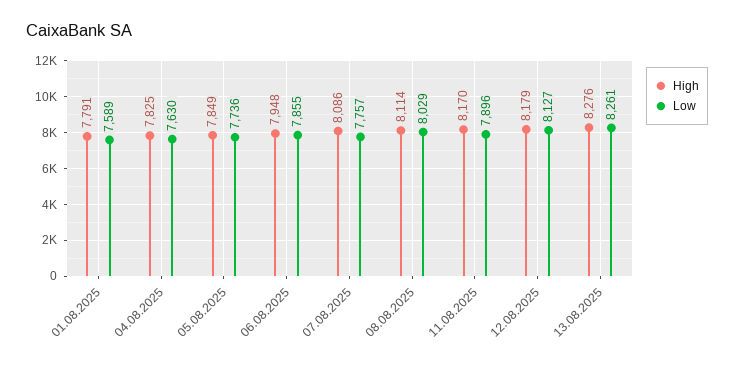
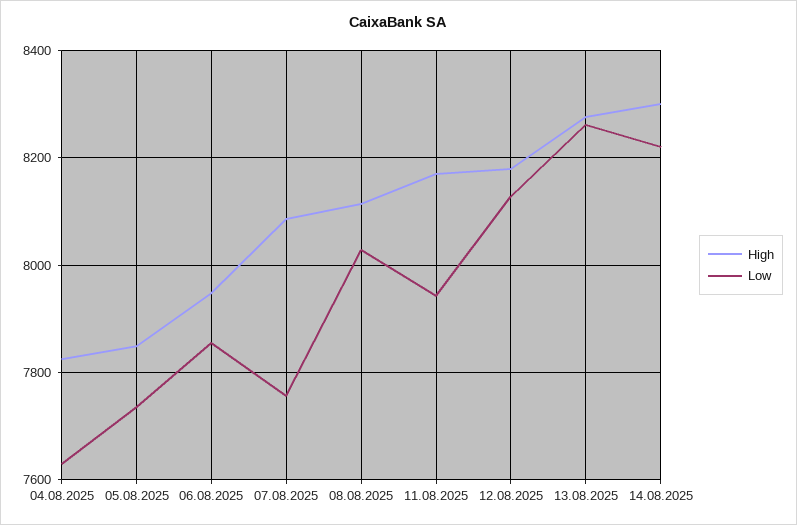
High, 01.08.2025: 7791 -> none
Low, 01.08.2025: 7589 -> none
Low, 11.08.2025: 7896 -> 7940
High, 14.08.2025: none -> 8300
Low, 14.08.2025: none -> 8220

